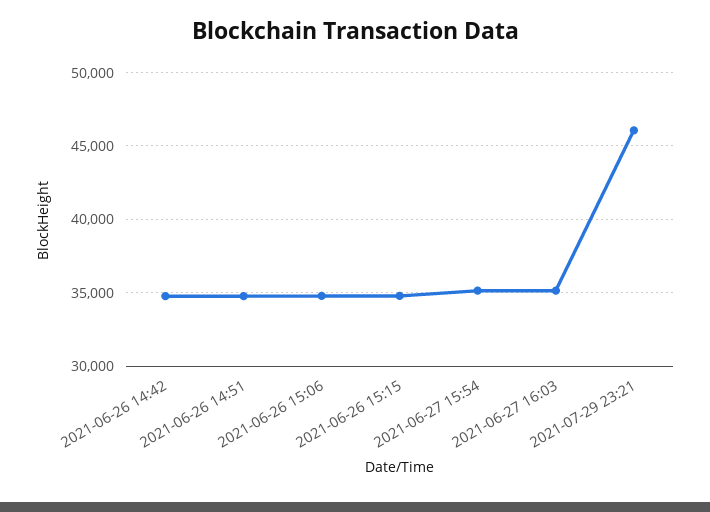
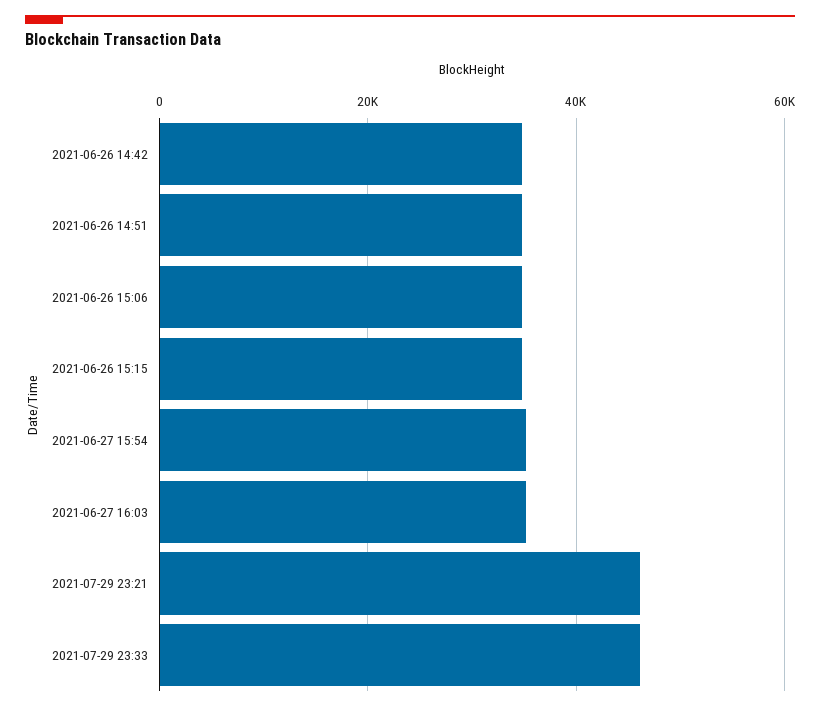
2021-07-29 23:33: none -> 46000

